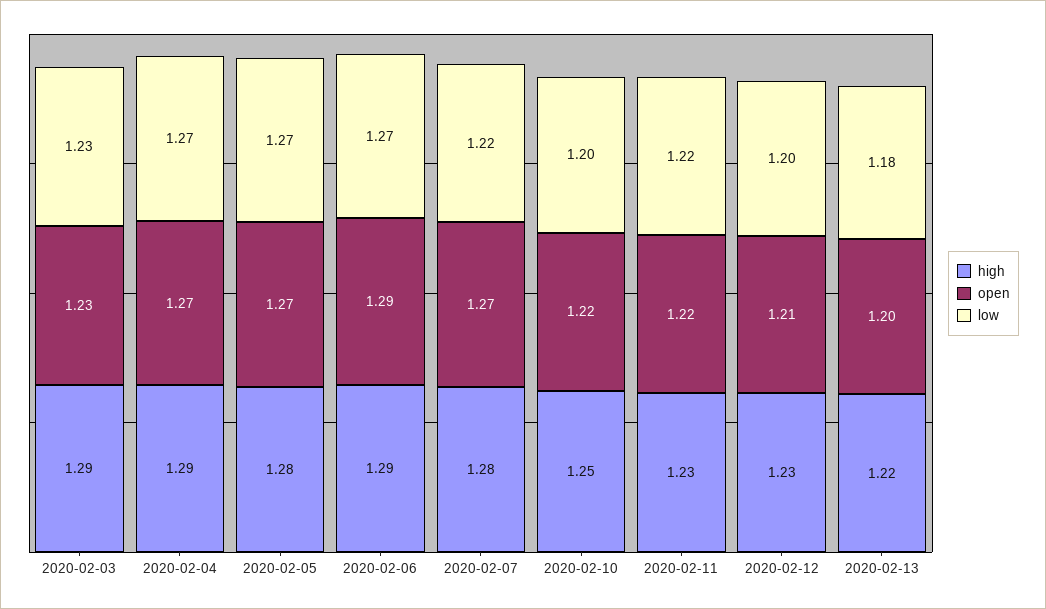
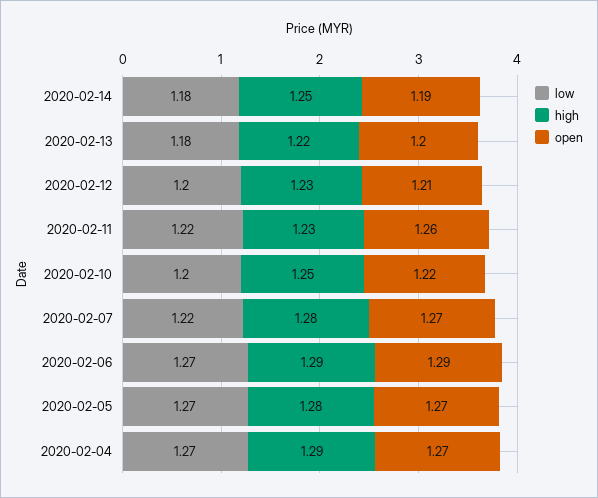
high, 2020-02-03: 1.29 -> none
open, 2020-02-03: 1.23 -> none
low, 2020-02-03: 1.23 -> none
open, 2020-02-11: 1.22 -> 1.26
low, 2020-02-14: none -> 1.18
high, 2020-02-14: none -> 1.25
open, 2020-02-14: none -> 1.19

